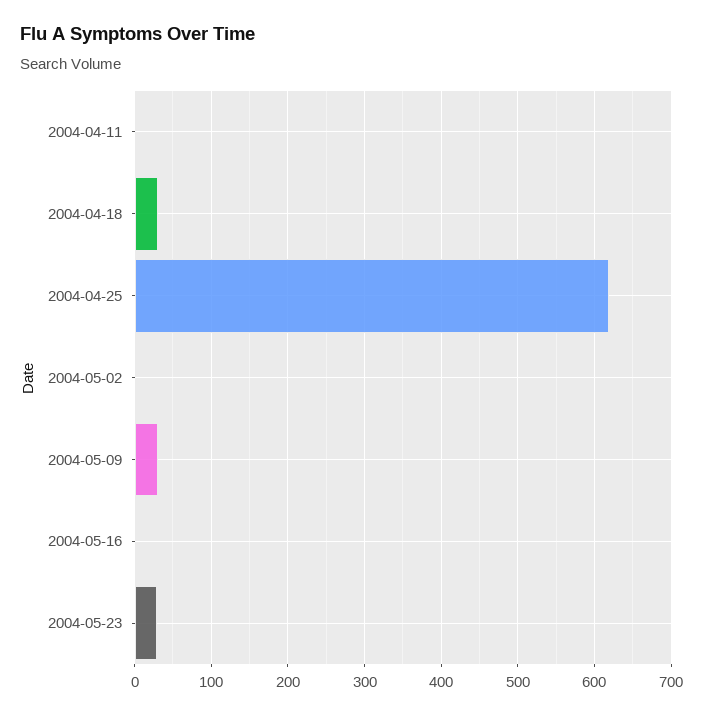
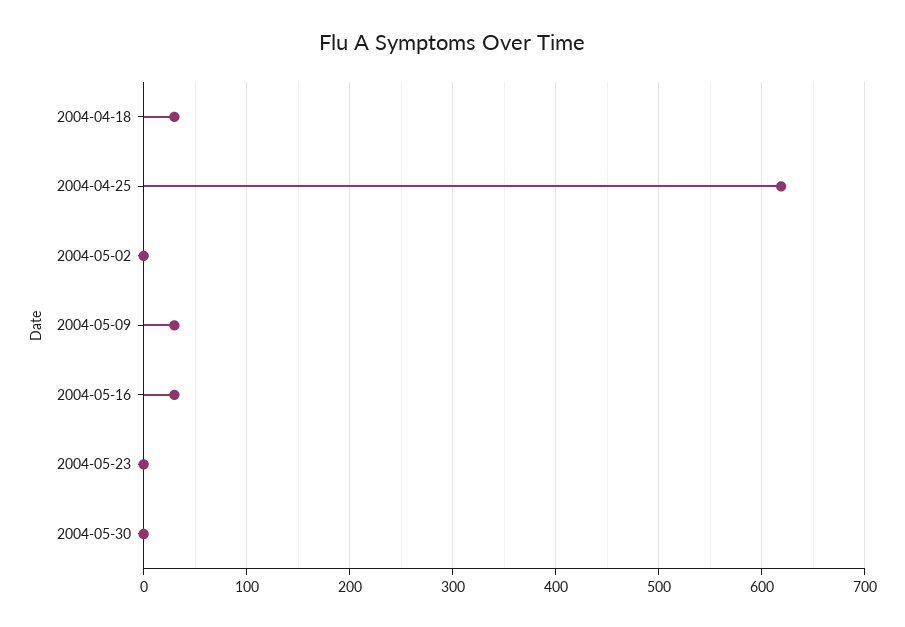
2004-04-11: 0 -> none
2004-05-16: 0 -> 30
2004-05-23: 30 -> 0
2004-05-30: none -> 0

